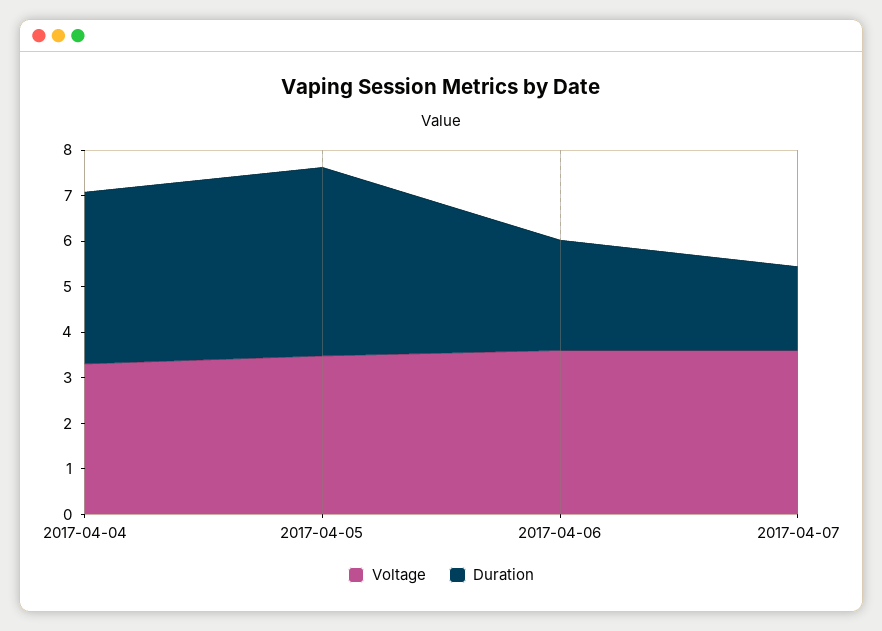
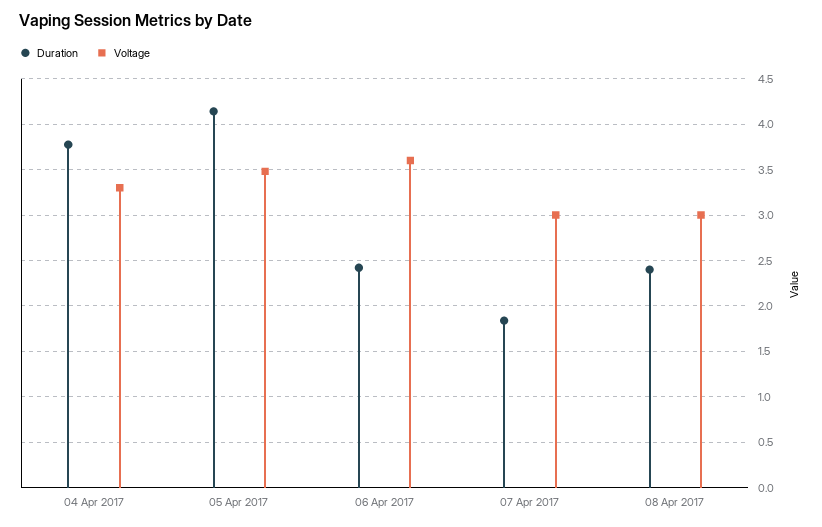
Voltage, 2017-04-07: 3.6 -> 3
Duration, 08 Apr 2017: none -> 2.4
Voltage, 08 Apr 2017: none -> 3

